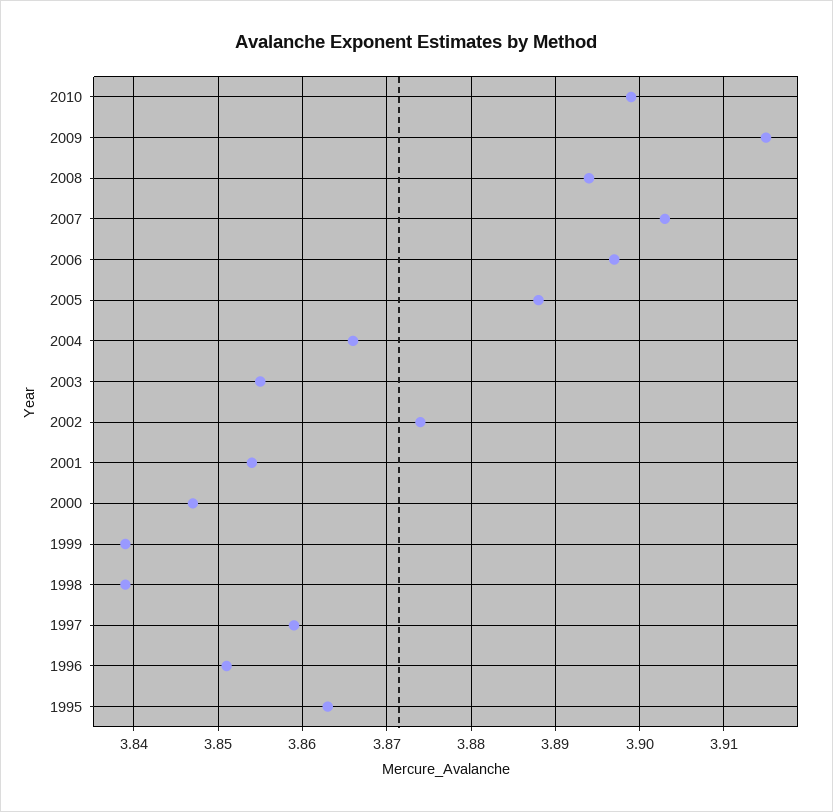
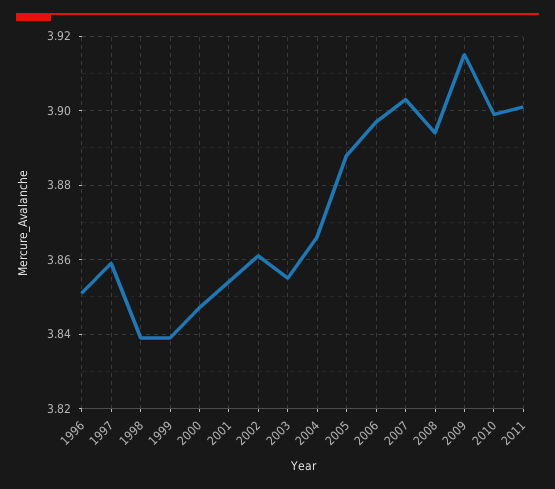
2002: 3.874 -> 3.86
1995: 3.863 -> none
2011: none -> 3.9

